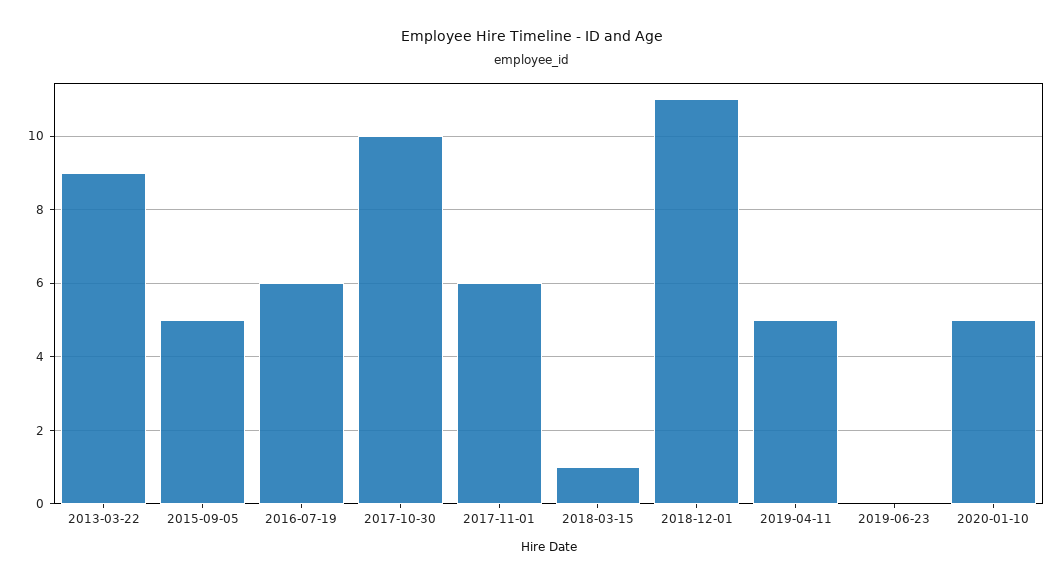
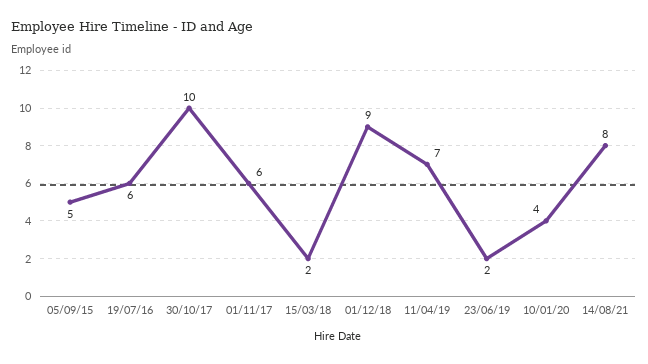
2013-03-22: 9 -> none
2018-03-15: 1 -> 2
2018-12-01: 11 -> 9
2019-04-11: 5 -> 7
2019-06-23: 0 -> 2
2020-01-10: 5 -> 4
14/08/21: none -> 8

